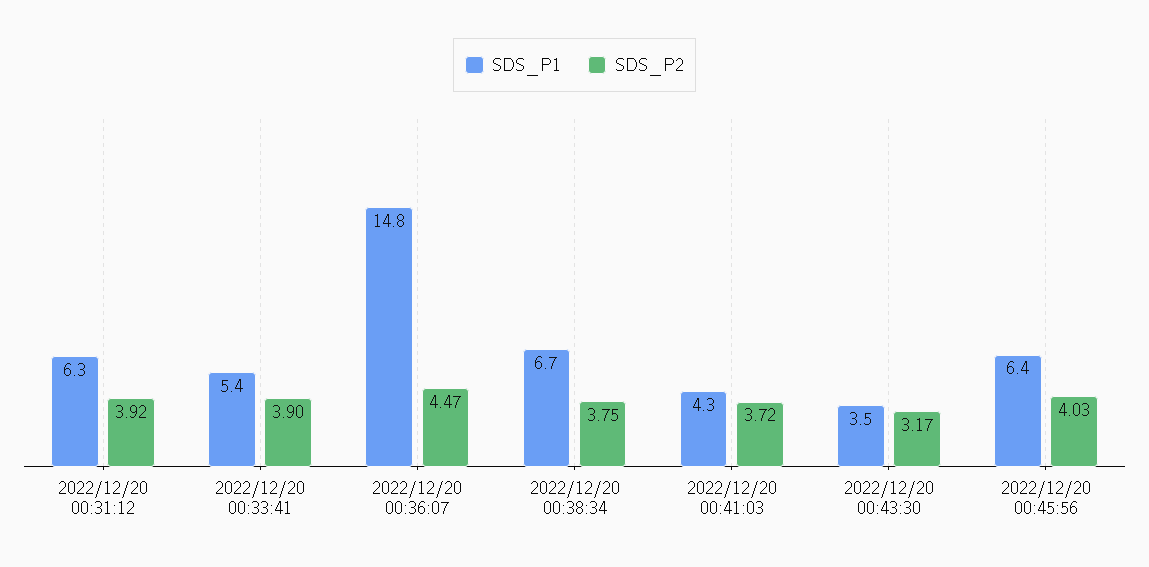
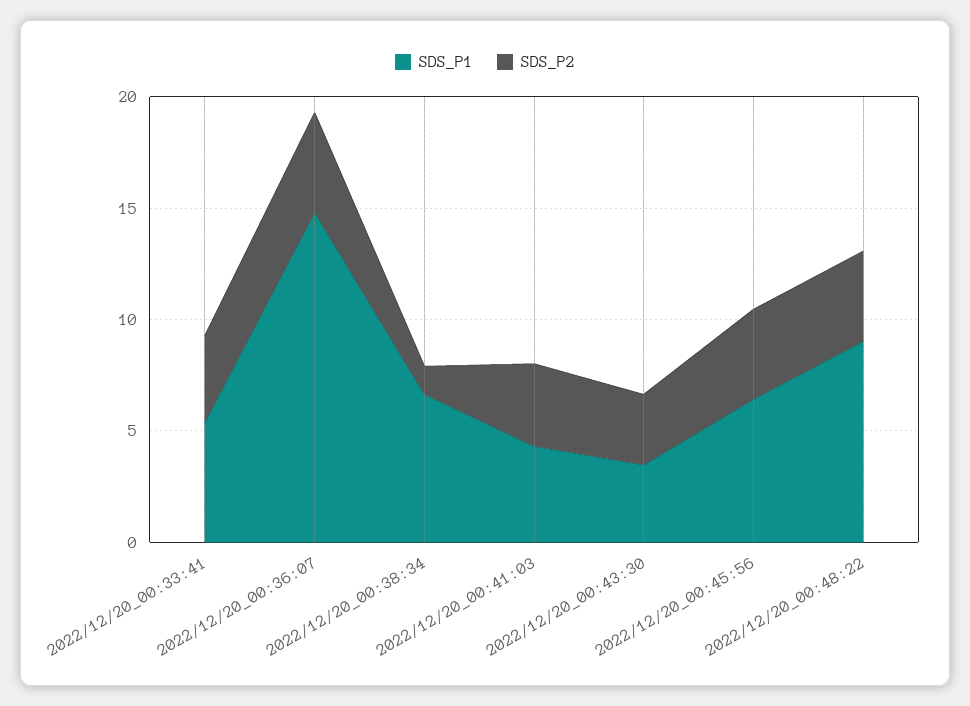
SDS_P1, 2022/12/20 00:31:12: 6.3 -> none
SDS_P2, 2022/12/20 00:31:12: 3.92 -> none
SDS_P2, 2022/12/20 00:38:34: 3.75 -> 1
SDS_P1, 2022/12/20_00:48:22: none -> 9
SDS_P2, 2022/12/20_00:48:22: none -> 4

